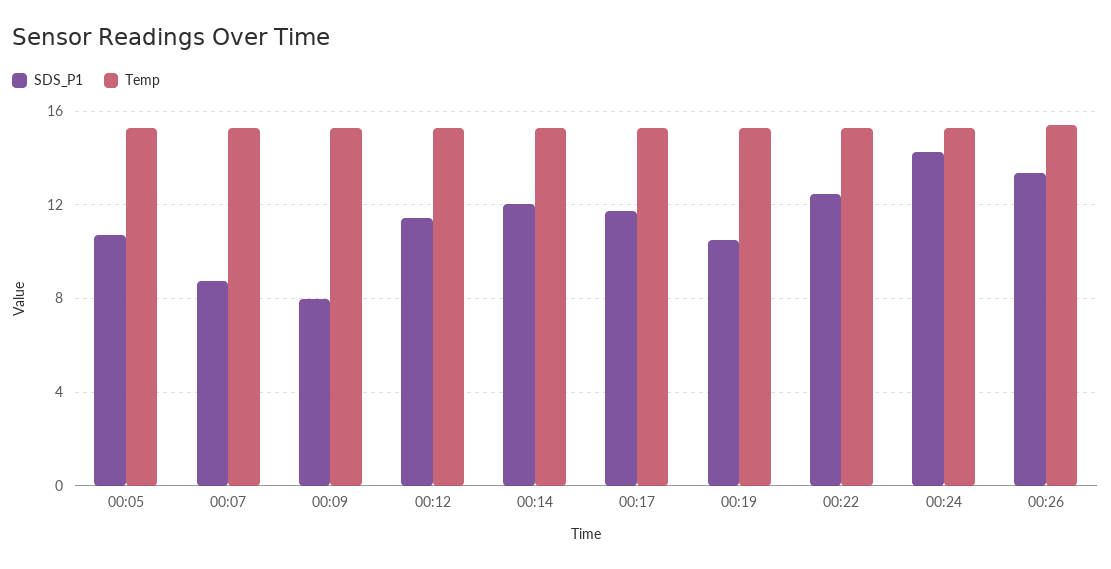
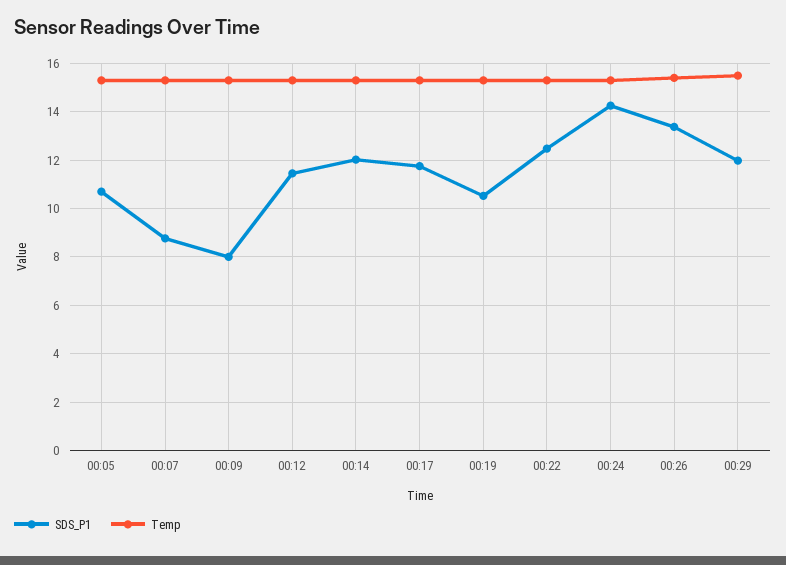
SDS_P1, 00:29: none -> 12
Temp, 00:29: none -> 15.5

